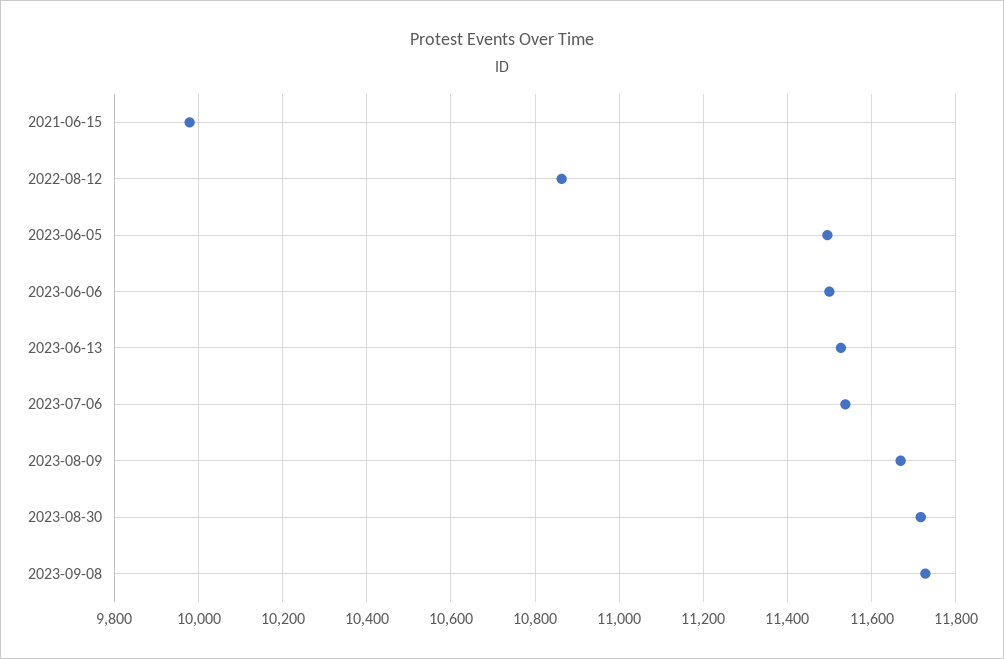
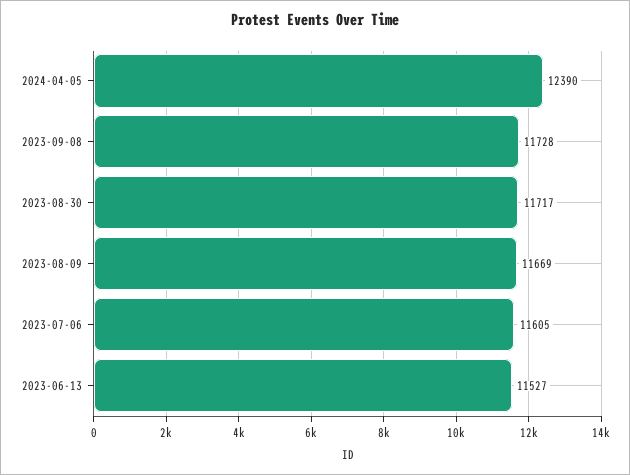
2021-06-15: 9980 -> none
2022-08-12: 10860 -> none
2023-06-05: 11500 -> none
2023-06-06: 11500 -> none
2023-07-06: 11540 -> 11605
2024-04-05: none -> 12390

